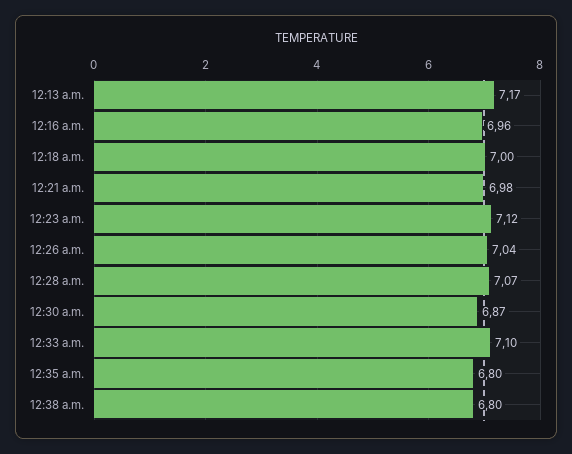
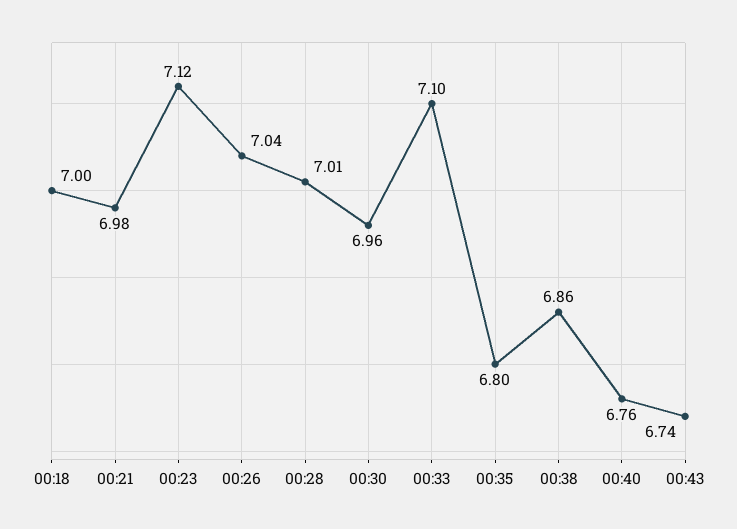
12:13 a.m.: 7.17 -> none
12:16 a.m.: 6.96 -> none
12:28 a.m.: 7.07 -> 7.01
12:30 a.m.: 6.87 -> 6.96
12:38 a.m.: 6.8 -> 6.86
00:40: none -> 6.76
00:43: none -> 6.74

